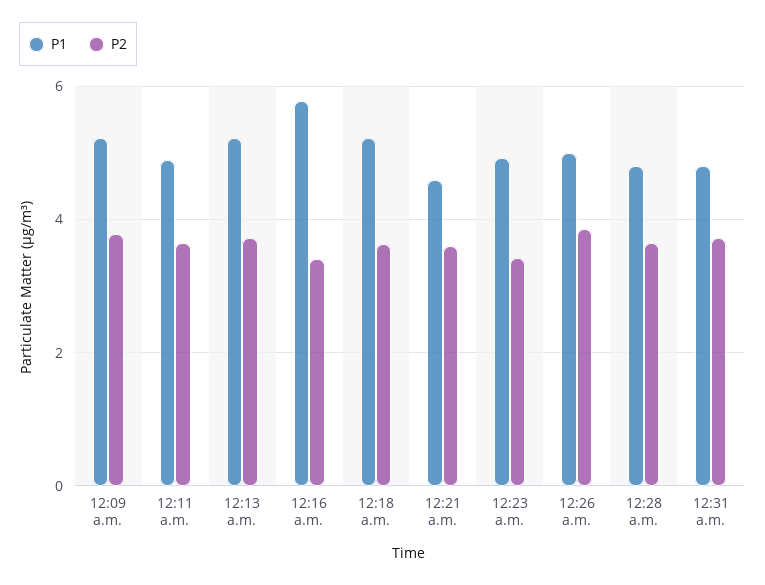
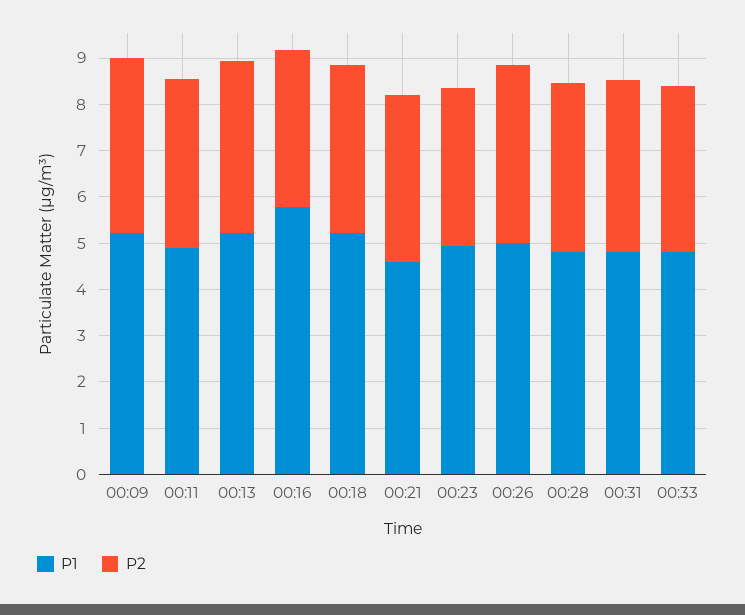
P1, 00:33: none -> 4.8
P2, 00:33: none -> 3.6

